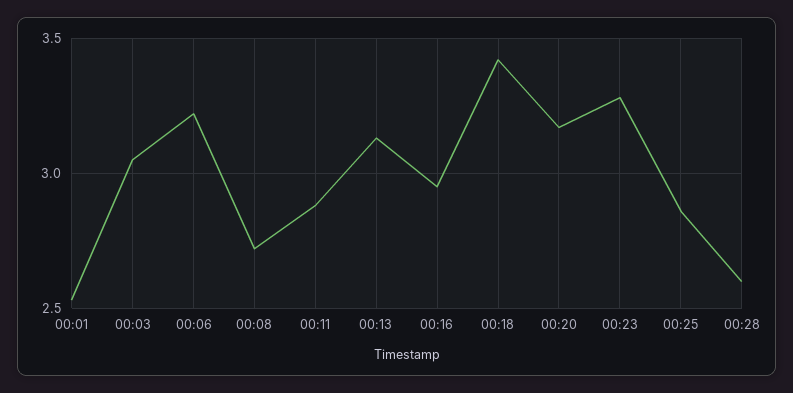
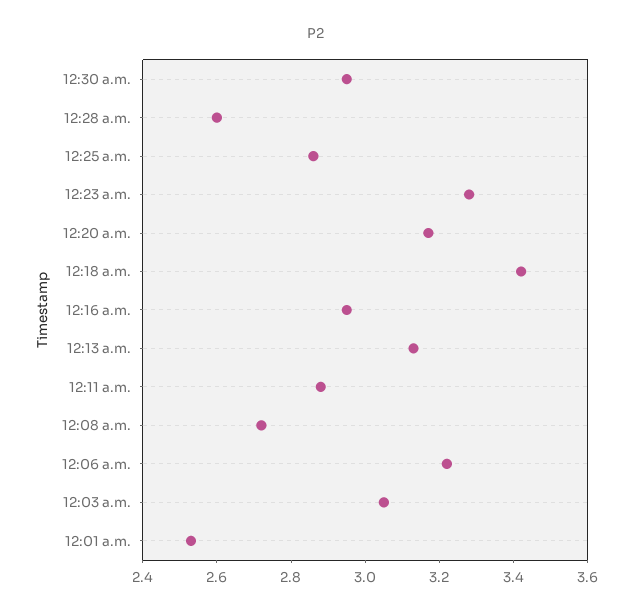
12:30 a.m.: none -> 2.95

